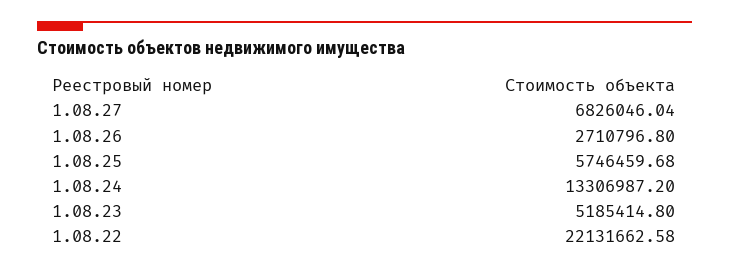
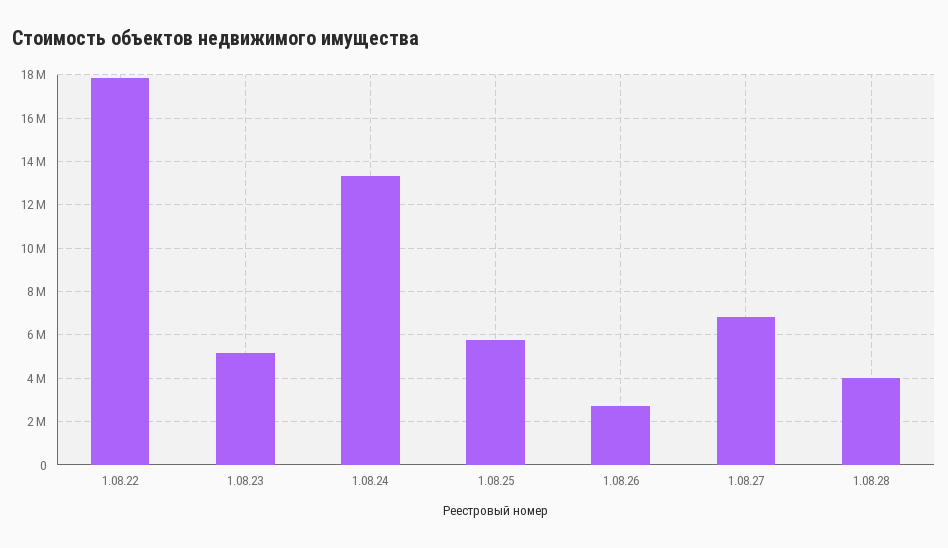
1.08.22: 22131662.58 -> 18000000
1.08.28: none -> 4000000

